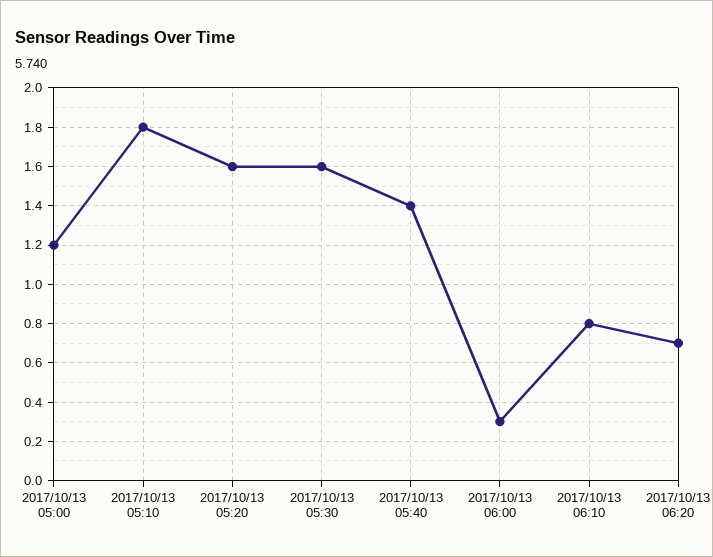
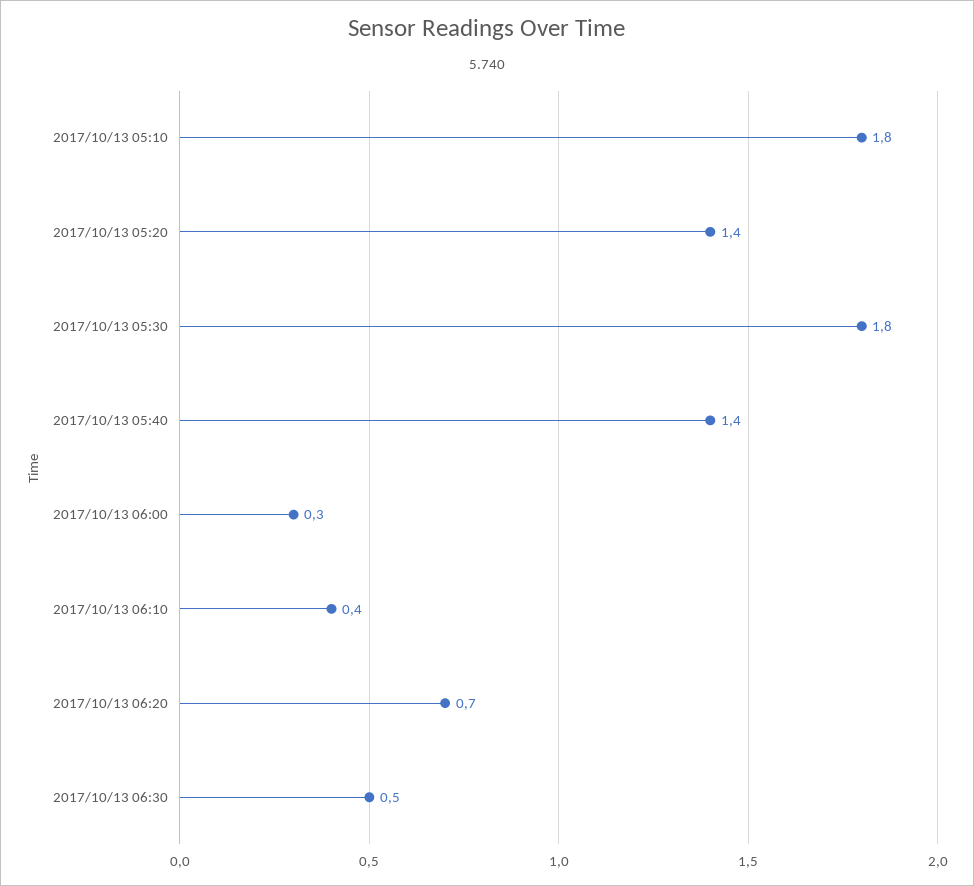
2017/10/13 05:00: 1.2 -> none
2017/10/13 05:20: 1.6 -> 1.4
2017/10/13 05:30: 1.6 -> 1.8
2017/10/13 06:10: 0.8 -> 0.4
2017/10/13 06:30: none -> 0.5

